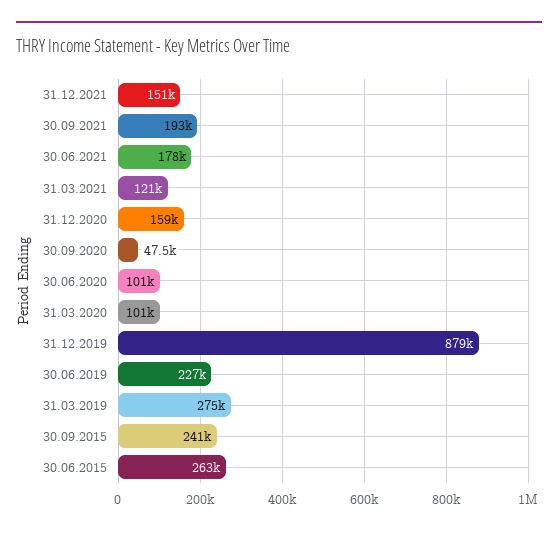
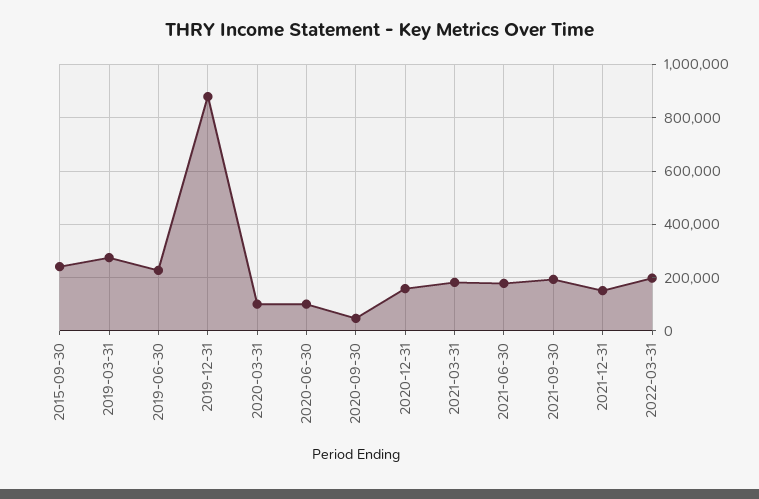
31.03.2021: 121000 -> 175000
30.06.2015: 263000 -> none
2022-03-31: none -> 200000

